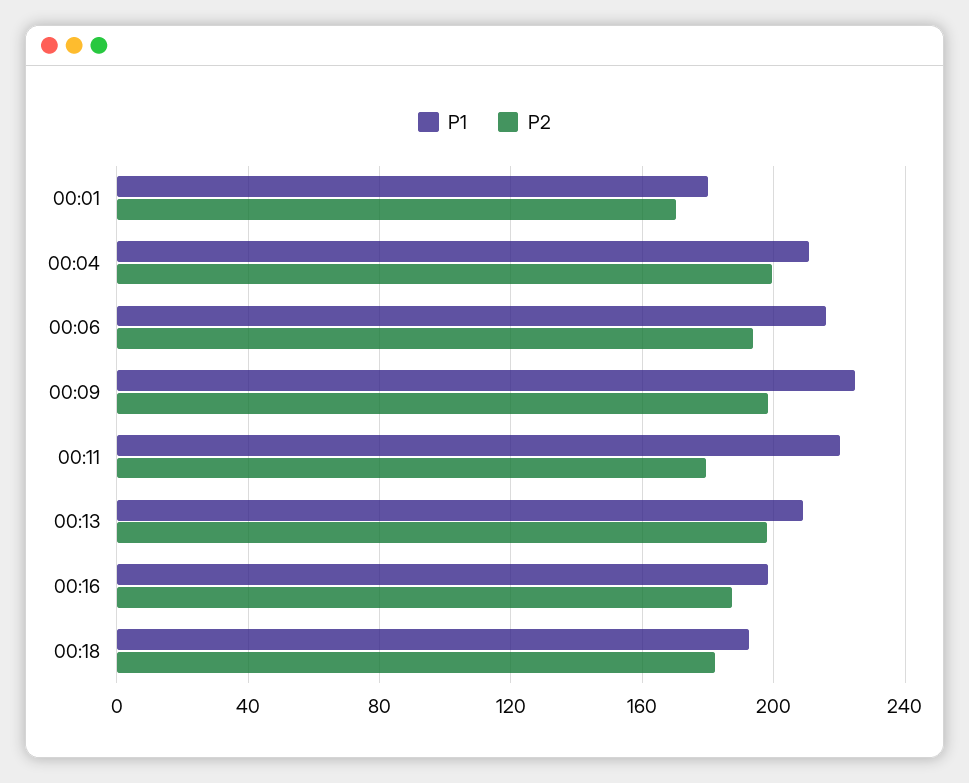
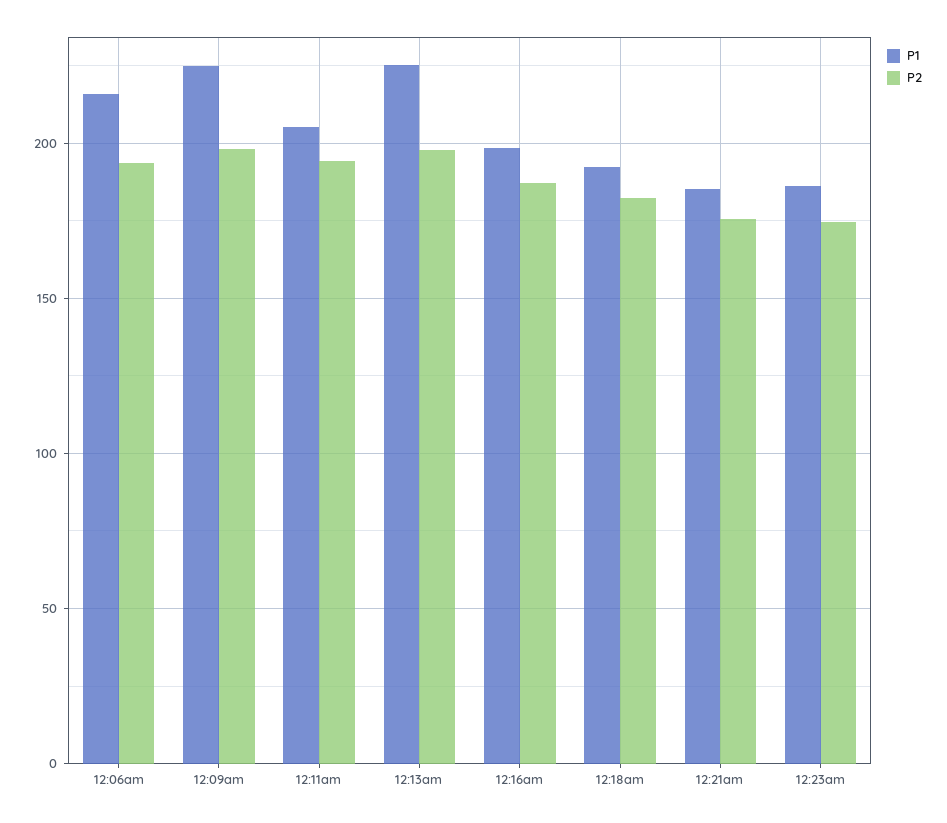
P1, 00:01: 180 -> none
P2, 00:01: 170 -> none
P1, 00:04: 210 -> none
P2, 00:04: 200 -> none
P1, 00:11: 220 -> 205
P2, 00:11: 180 -> 195
P1, 00:13: 210 -> 225
P1, 12:21am: none -> 185
P2, 12:21am: none -> 175
P1, 12:23am: none -> 185
P2, 12:23am: none -> 175

